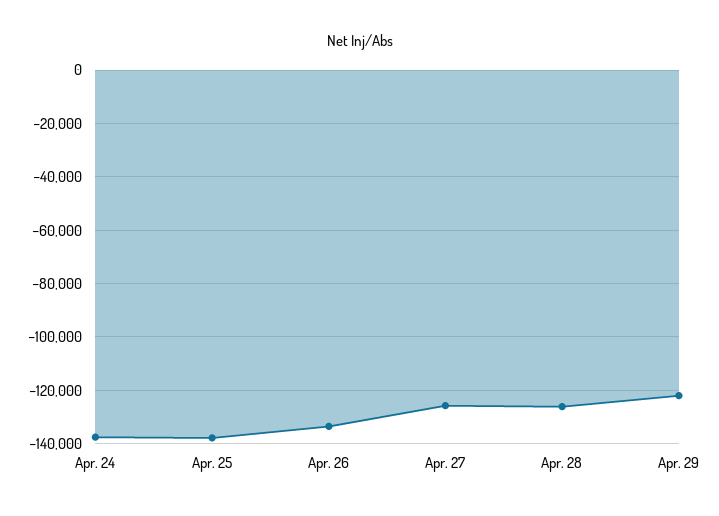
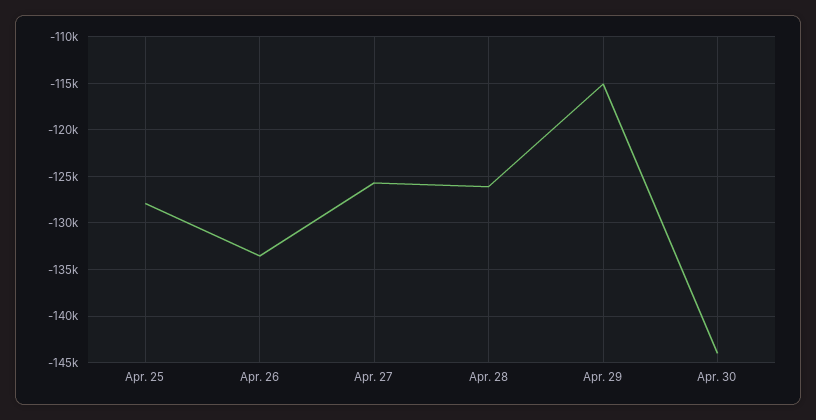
Apr. 24: -137500 -> none
Apr. 25: -137500 -> -128000
Apr. 29: -122500 -> -115000
Apr. 30: none -> -144000

